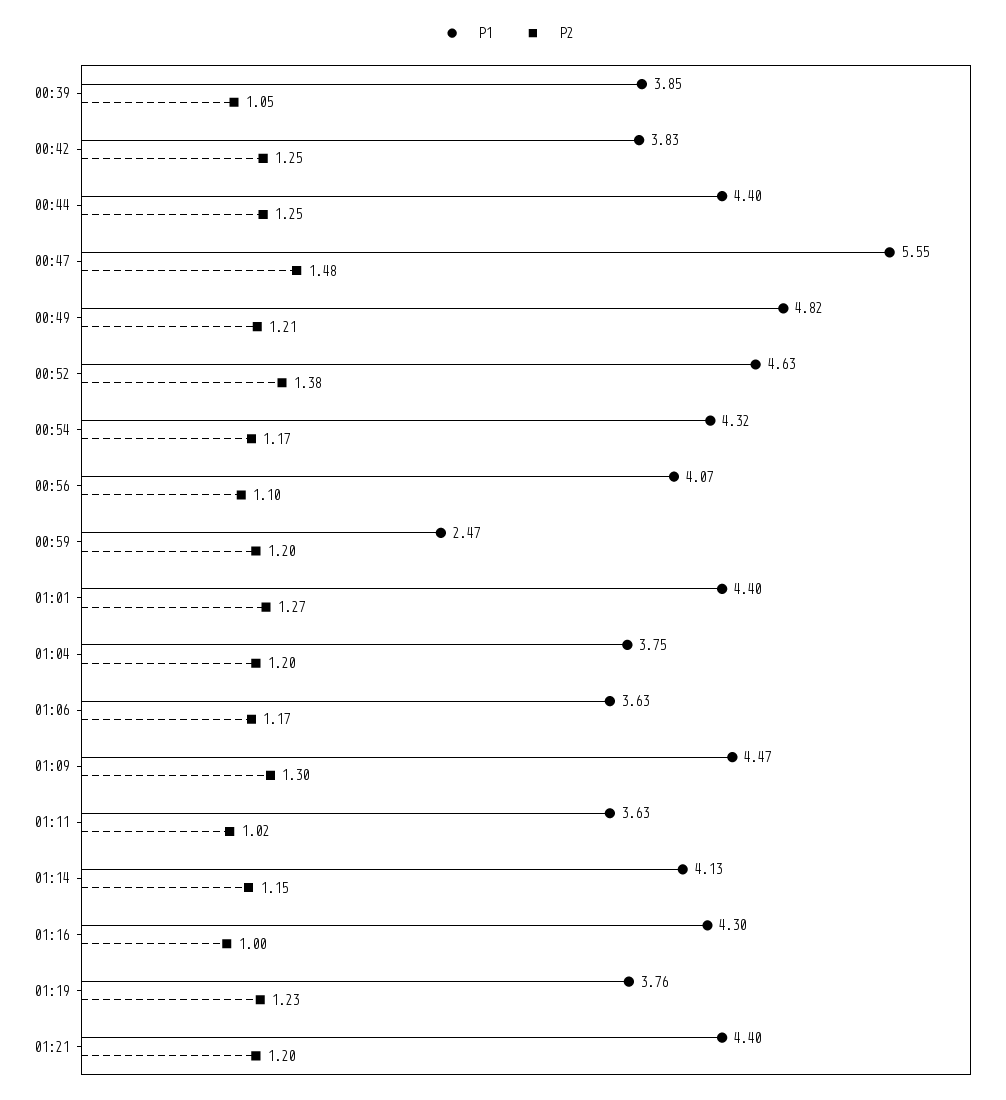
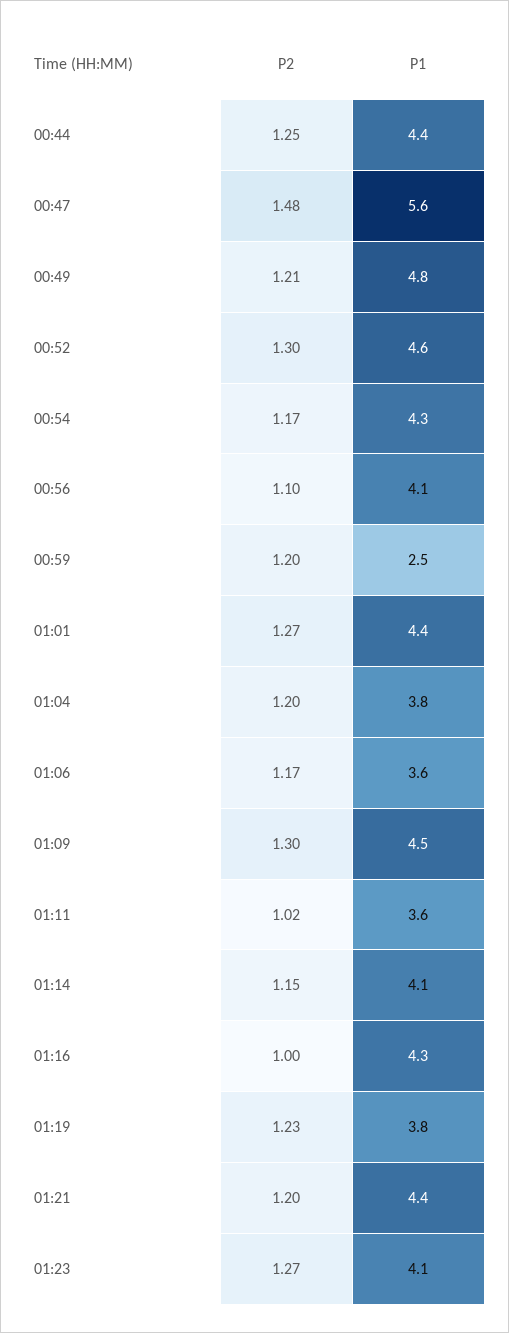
P1, 00:39: 3.85 -> none
P2, 00:39: 1.05 -> none
P1, 00:42: 3.83 -> none
P2, 00:42: 1.25 -> none
P2, 00:52: 1.38 -> 1.3
P2, 01:23: none -> 1.27
P1, 01:23: none -> 4.1

